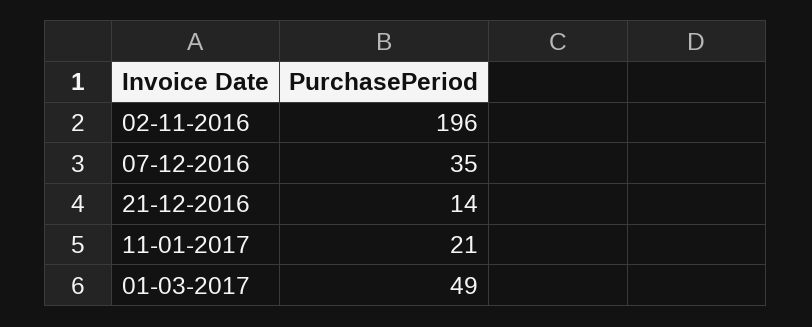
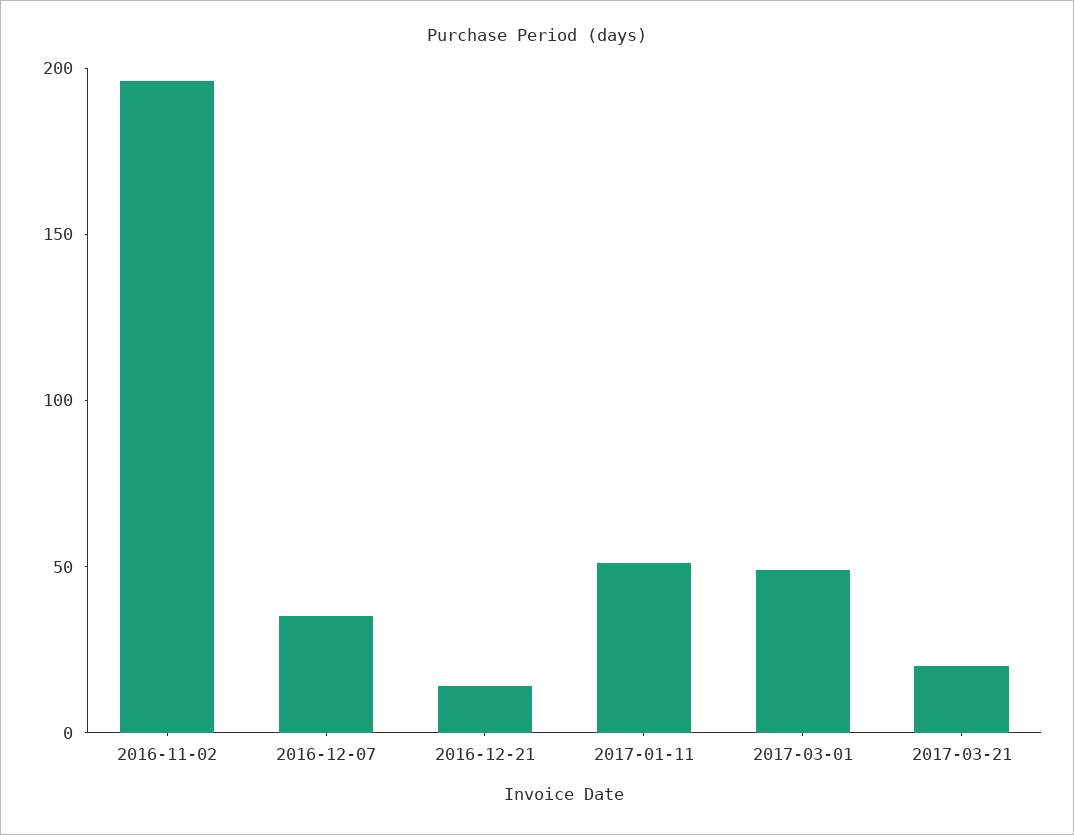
11-01-2017: 21 -> 50
2017-03-21: none -> 20

